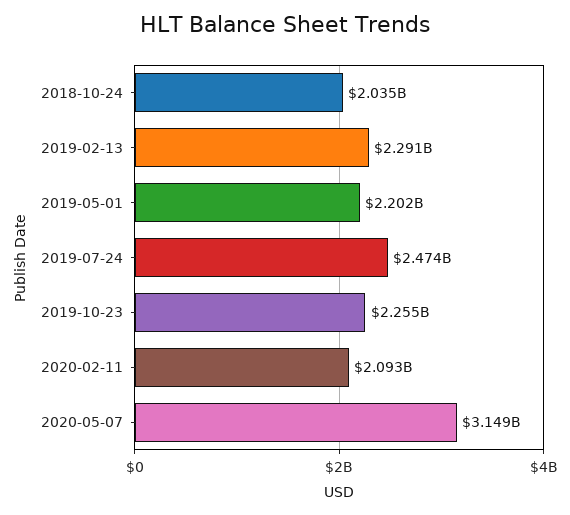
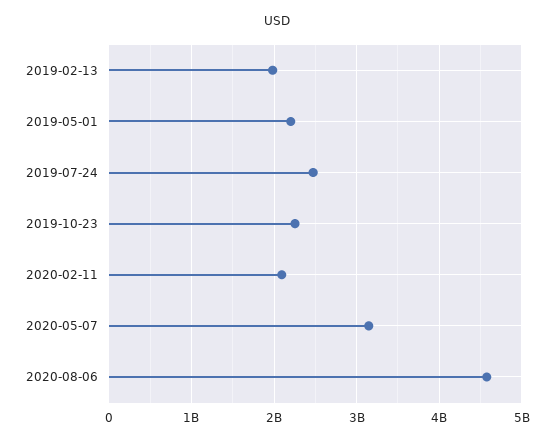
2018-10-24: 2035000000 -> none
2019-02-13: 2291000000 -> 2000000000
2020-08-06: none -> 4600000000

